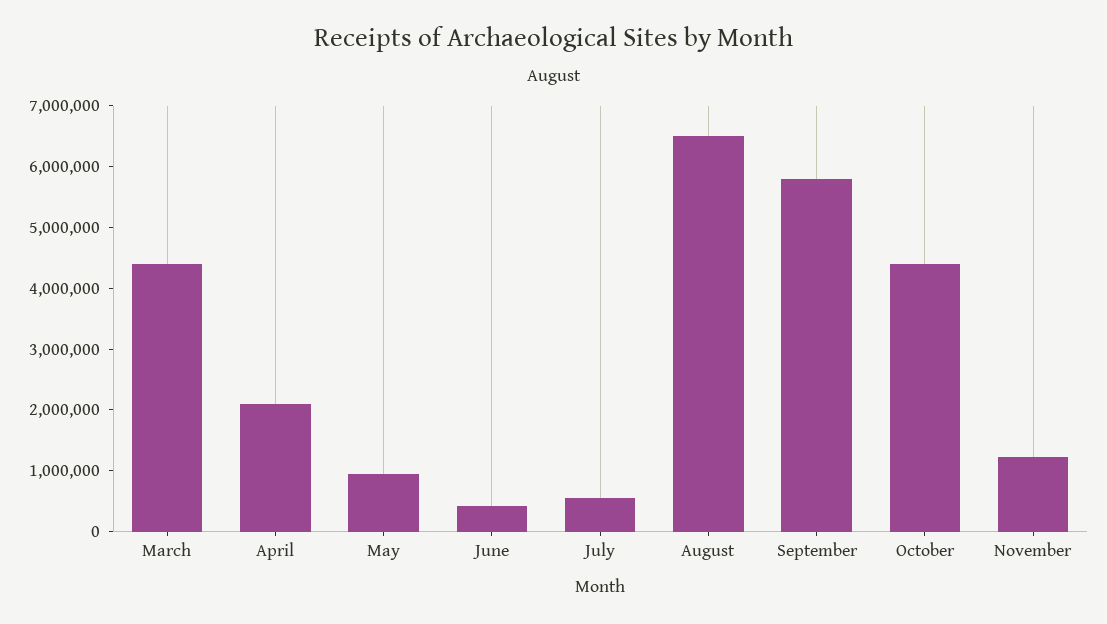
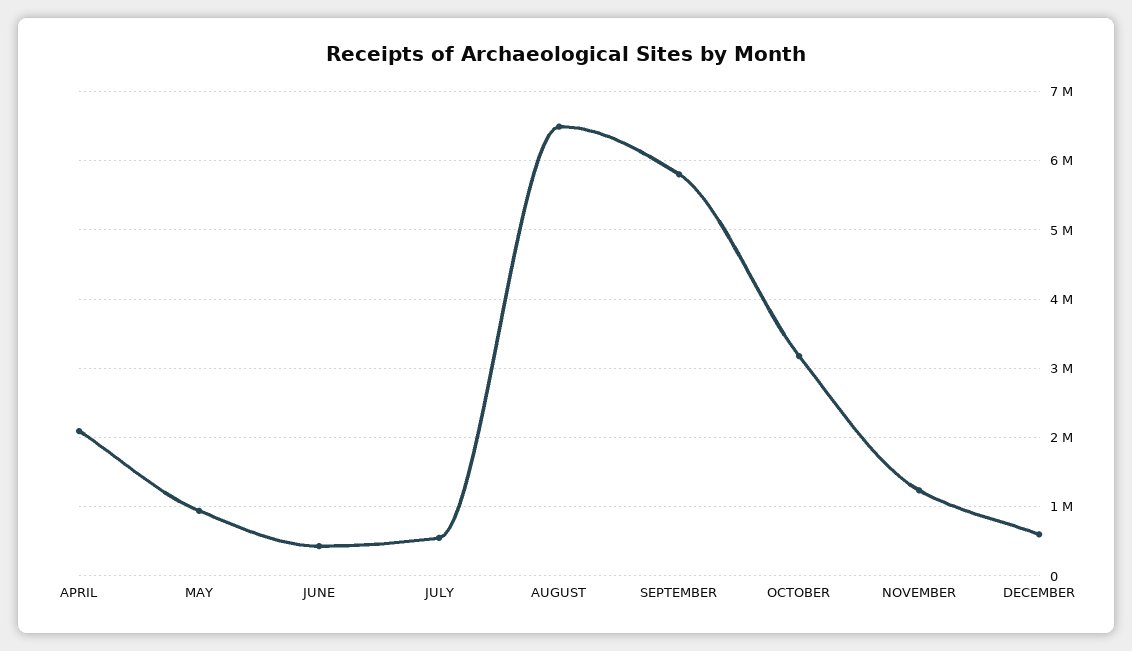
March: 4400000 -> none
October: 4400000 -> 3200000
DECEMBER: none -> 600000

